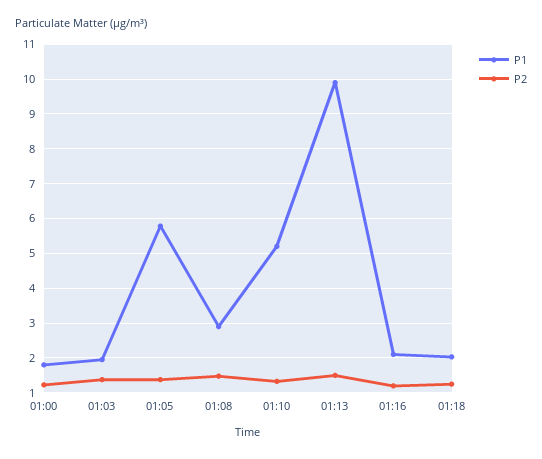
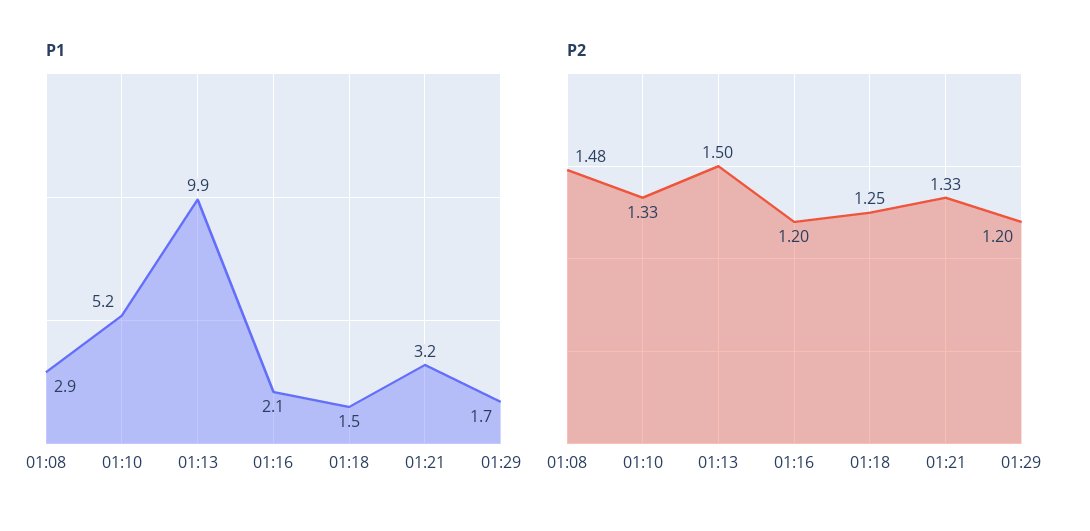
P1, 01:00: 1.8 -> none
P2, 01:00: 1.2 -> none
P1, 01:03: 2 -> none
P2, 01:03: 1.4 -> none
P1, 01:05: 5.8 -> none
P2, 01:05: 1.4 -> none
P1, 01:18: 2 -> 1.5
P1, 01:21: none -> 3.2
P1, 01:29: none -> 1.7
P2, 01:21: none -> 1.33
P2, 01:29: none -> 1.2

